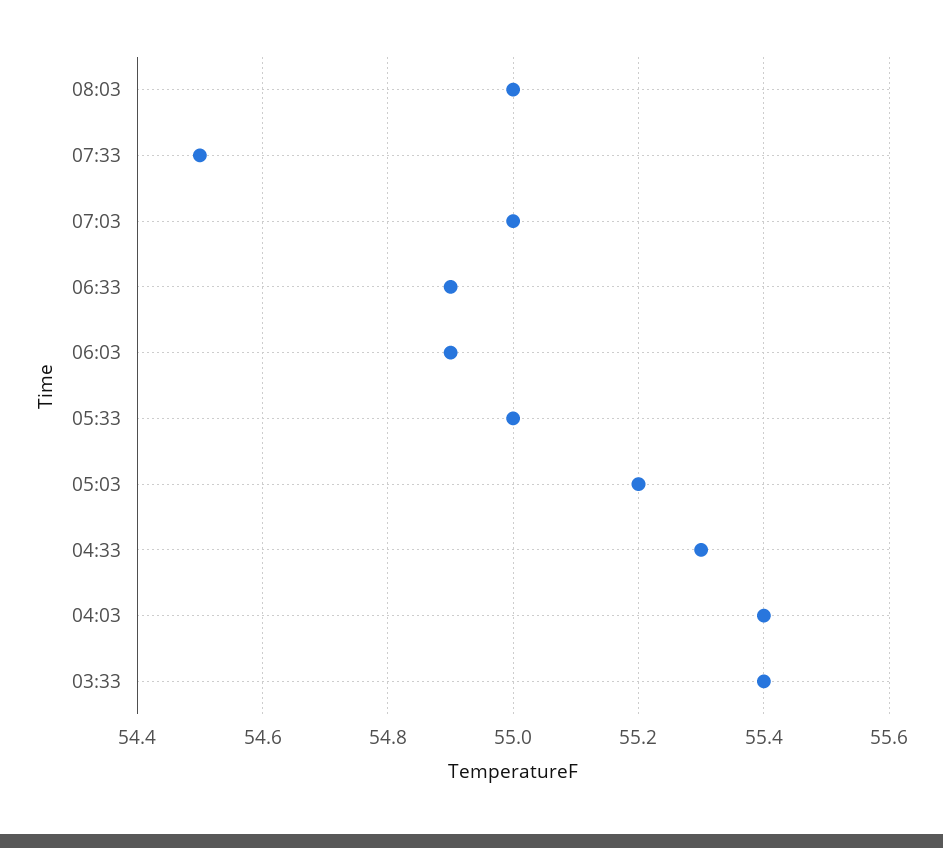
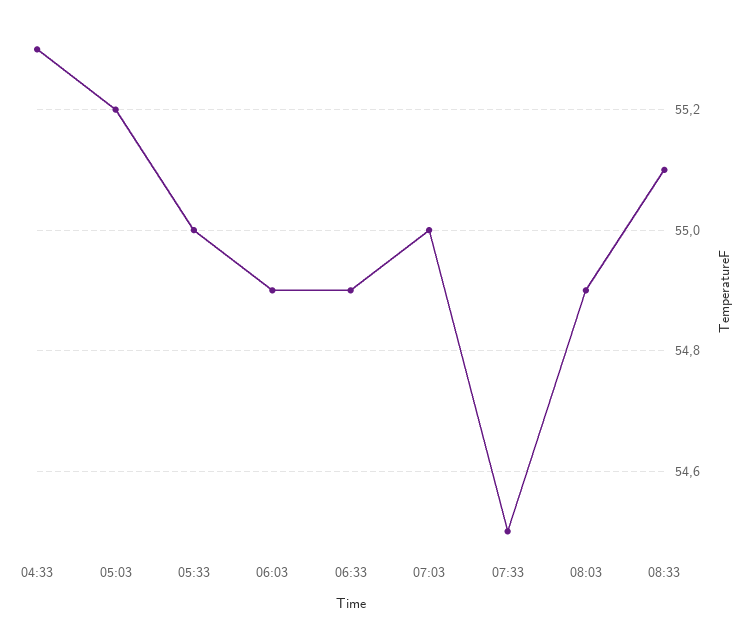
08:03: 55 -> 54.9
04:03: 55.4 -> none
03:33: 55.4 -> none
08:33: none -> 55.1

